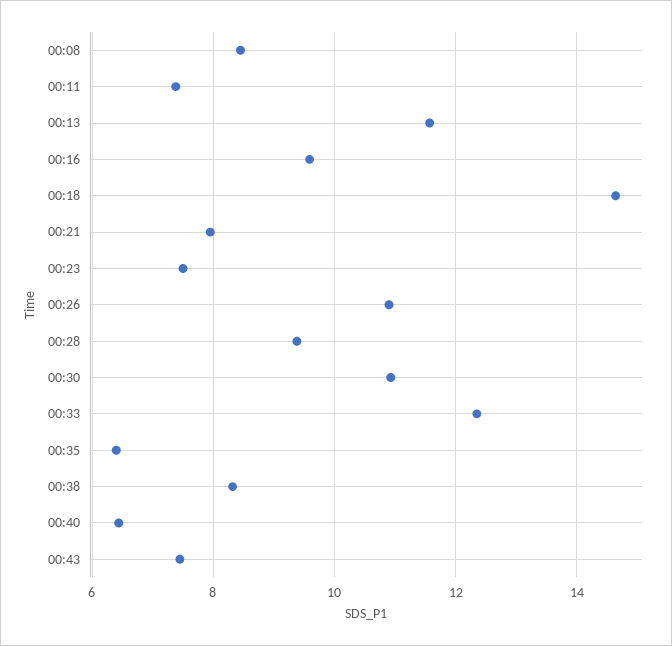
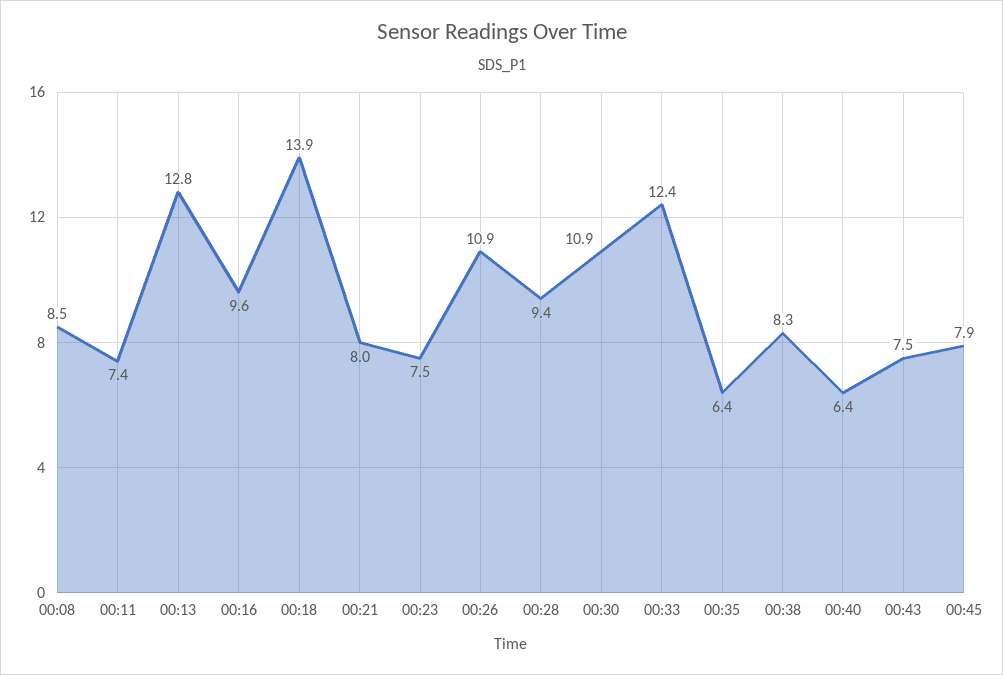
00:13: 11.6 -> 12.8
00:18: 14.6 -> 13.9
00:45: none -> 7.9

